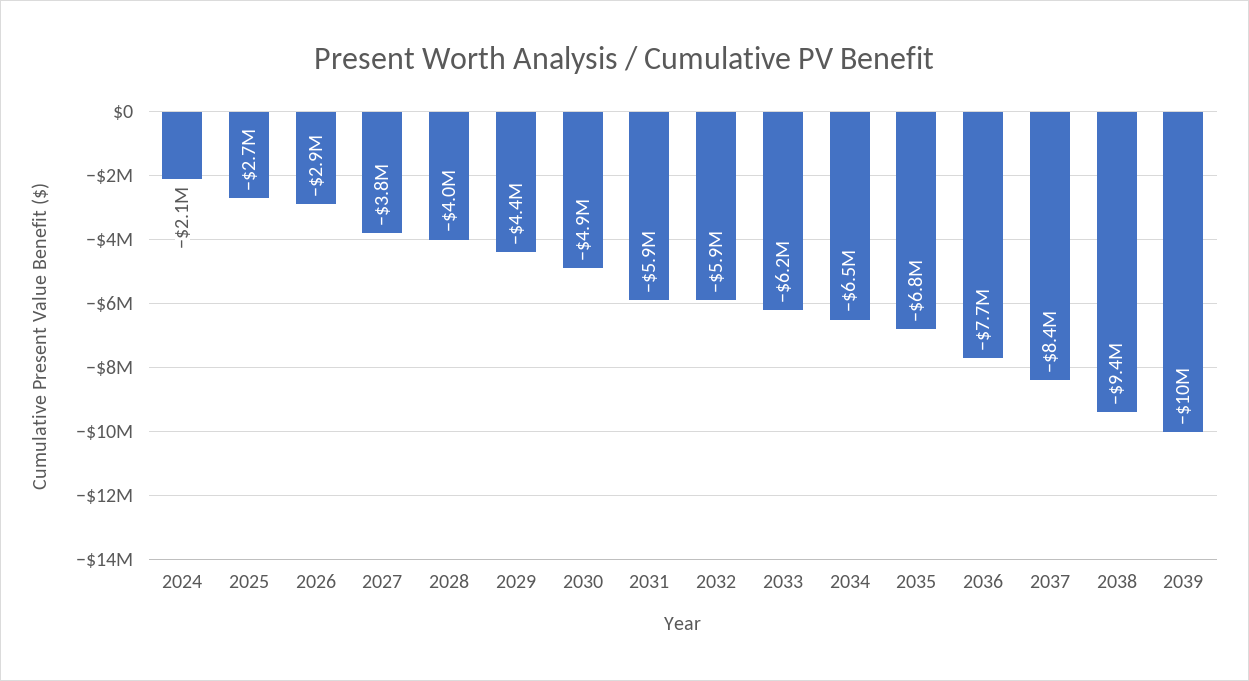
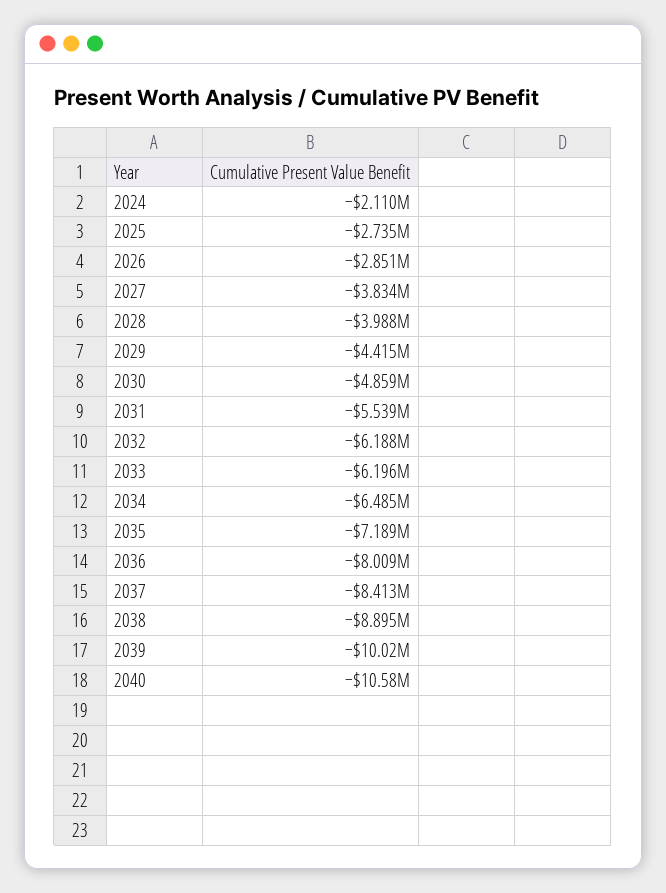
2031: -5900000 -> -5539000
2032: -5900000 -> -6188000
2035: -6800000 -> -7189000
2036: -7700000 -> -8009000
2038: -9400000 -> -8895000
2040: none -> -10580000

